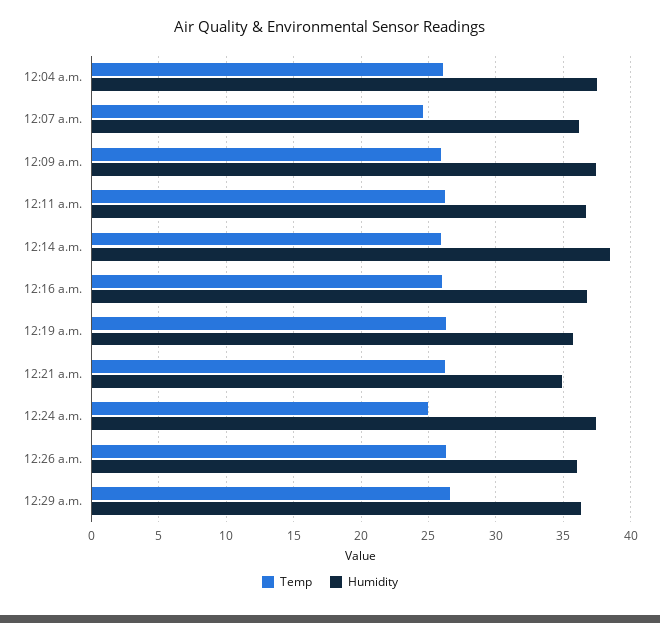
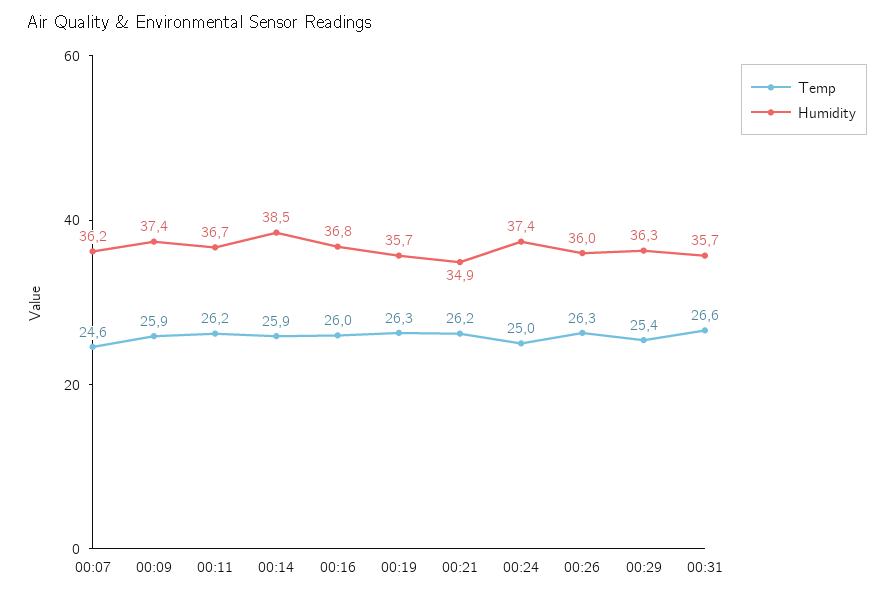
Temp, 12:04 a.m.: 26 -> none
Humidity, 12:04 a.m.: 37.5 -> none
Temp, 12:29 a.m.: 26.5 -> 25.4
Temp, 00:31: none -> 26.6
Humidity, 00:31: none -> 35.7

